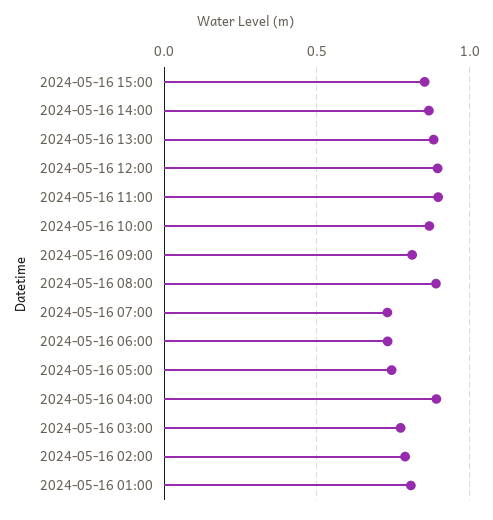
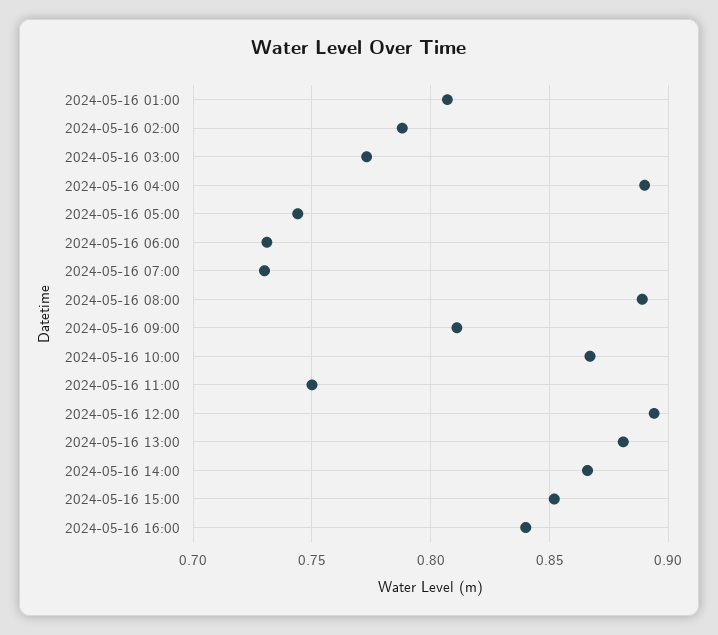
2024-05-16 11:00: 0.9 -> 0.75
2024-05-16 16:00: none -> 0.84

